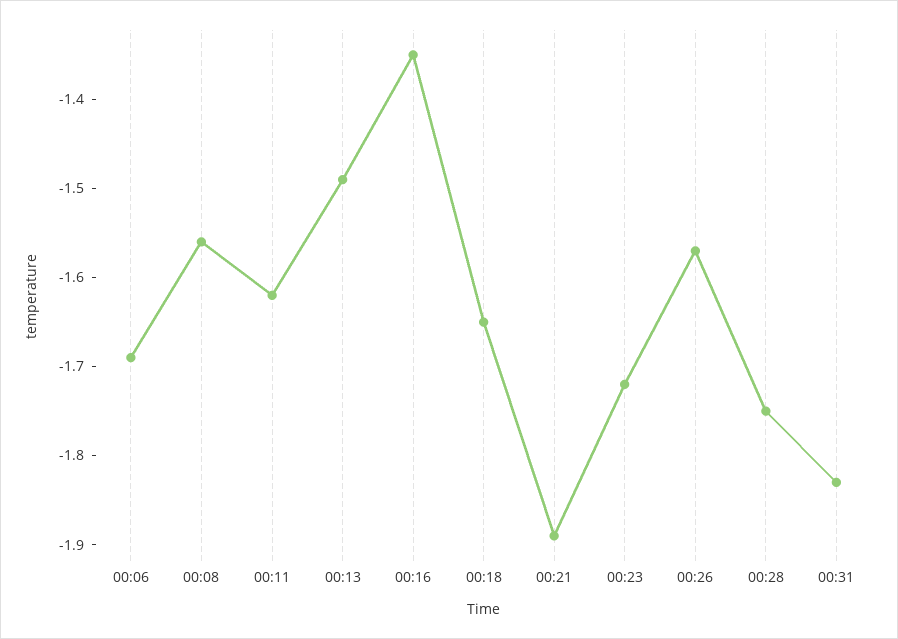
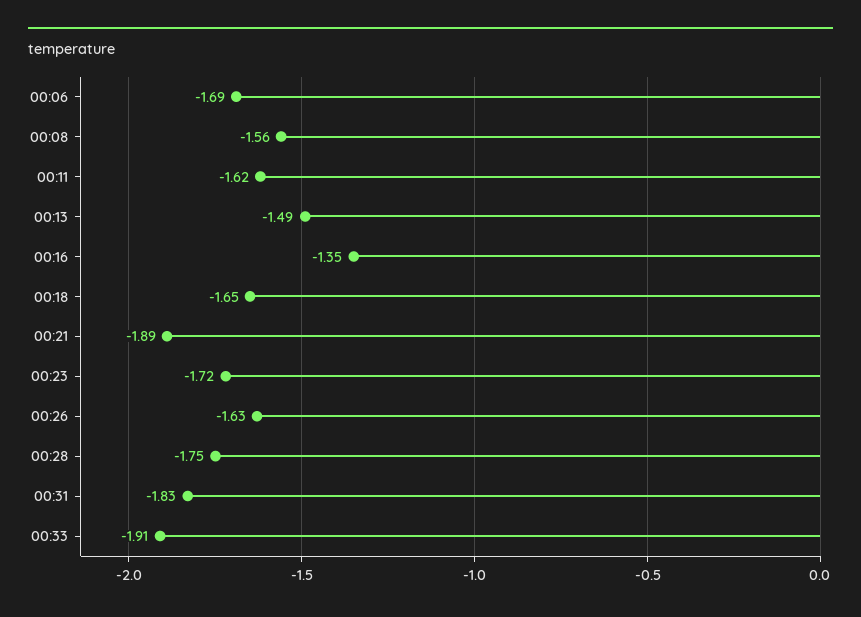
00:26: -1.57 -> -1.63
00:33: none -> -1.91

